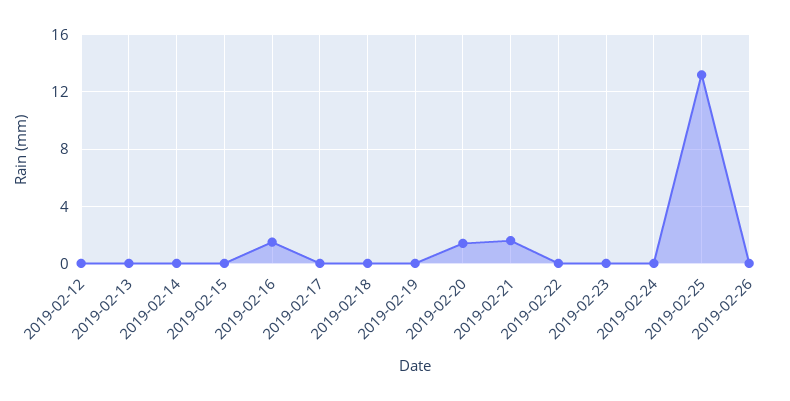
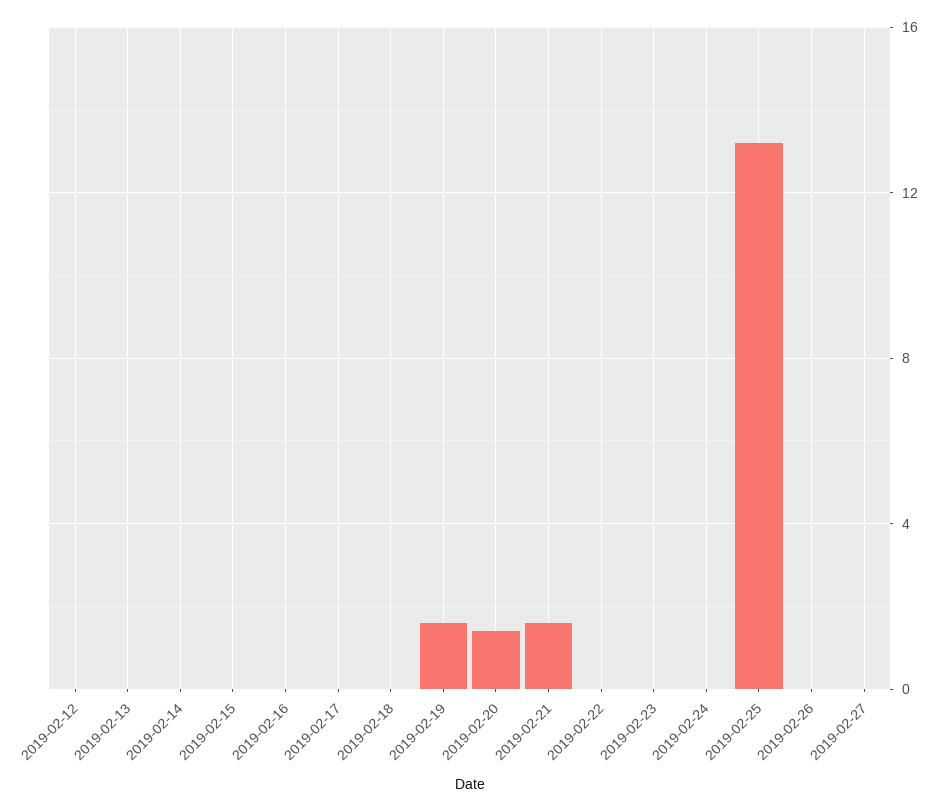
2019-02-16: 1.5 -> 0
2019-02-19: 0 -> 1.5
2019-02-27: none -> 0

